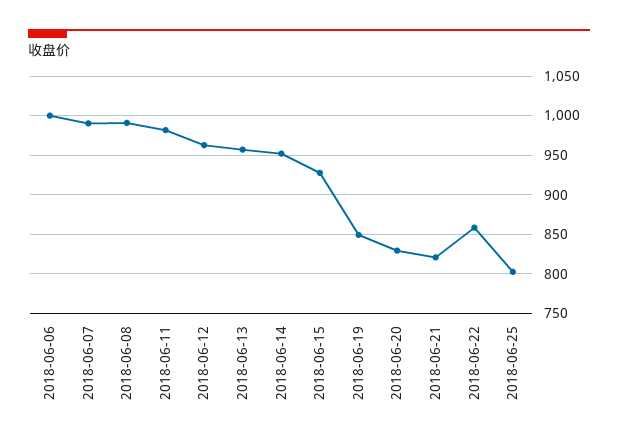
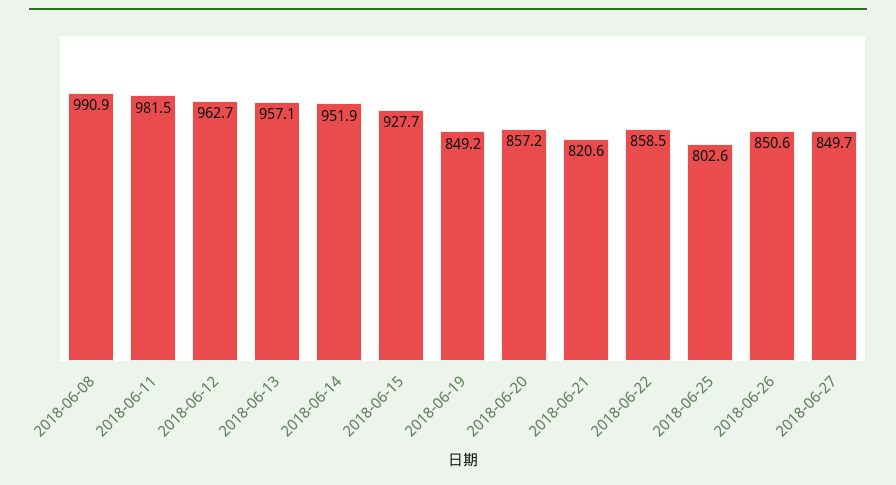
2018-06-06: 1000 -> none
2018-06-07: 990 -> none
2018-06-20: 830 -> 857.2
2018-06-26: none -> 850.6
2018-06-27: none -> 849.7

